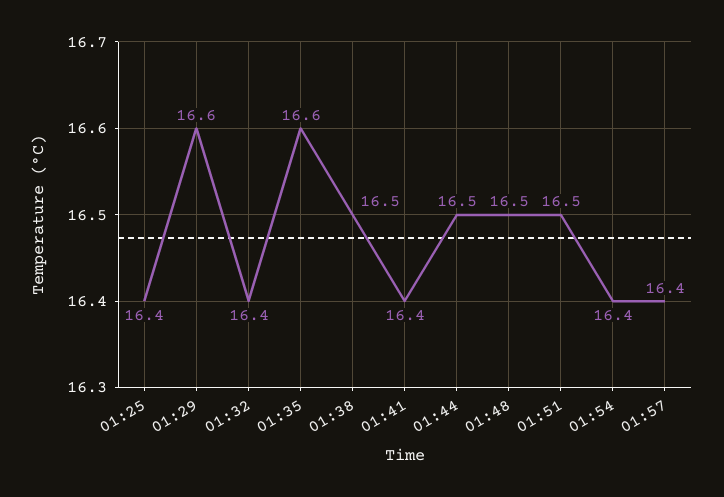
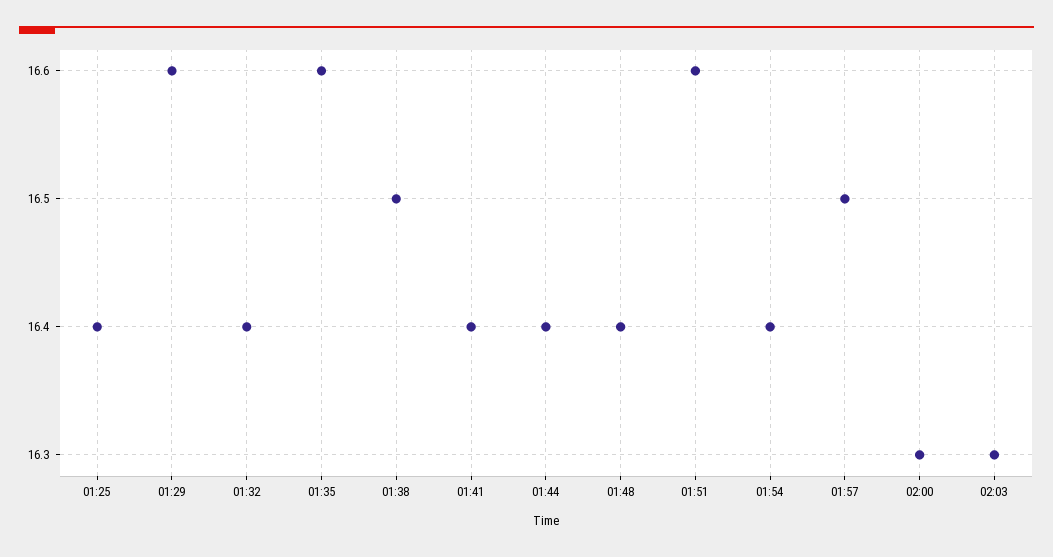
01:44: 16.5 -> 16.4
01:48: 16.5 -> 16.4
01:51: 16.5 -> 16.6
01:57: 16.4 -> 16.5
02:00: none -> 16.3
02:03: none -> 16.3

